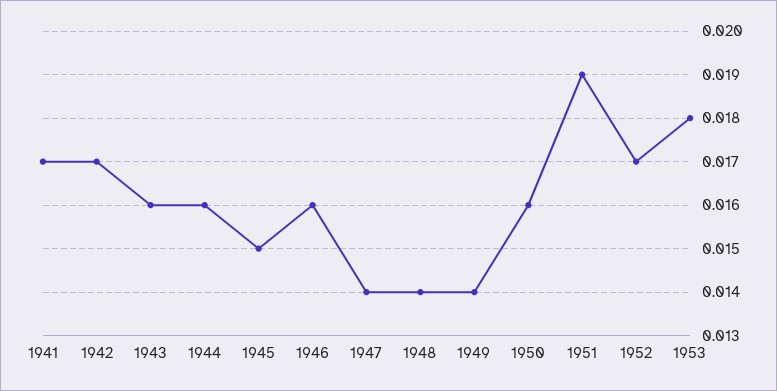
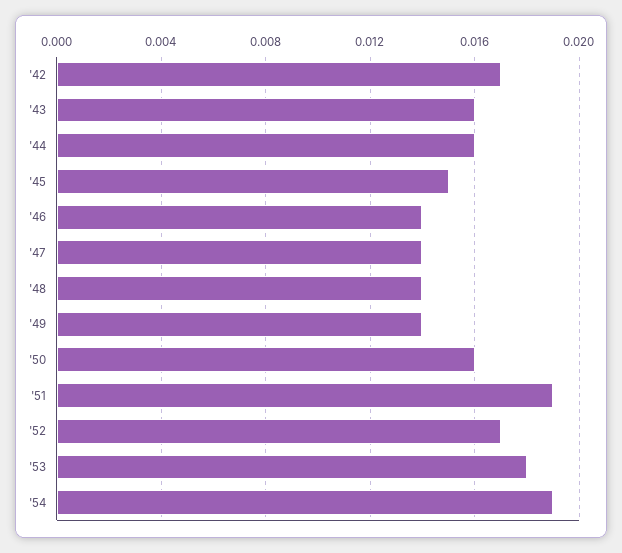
1941: 0.017 -> none
1946: 0.016 -> 0.014
'54: none -> 0.019

